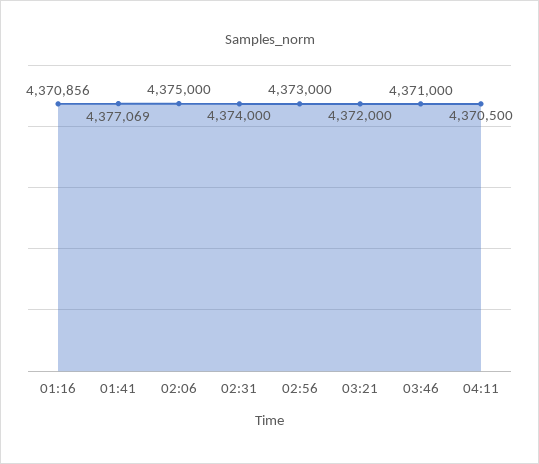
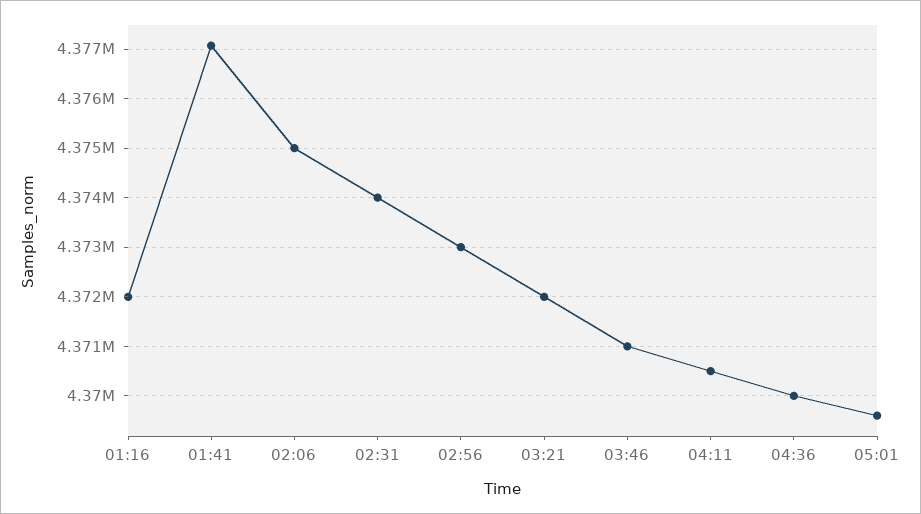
01:16: 4370856 -> 4372000
04:36: none -> 4370000
05:01: none -> 4369600

